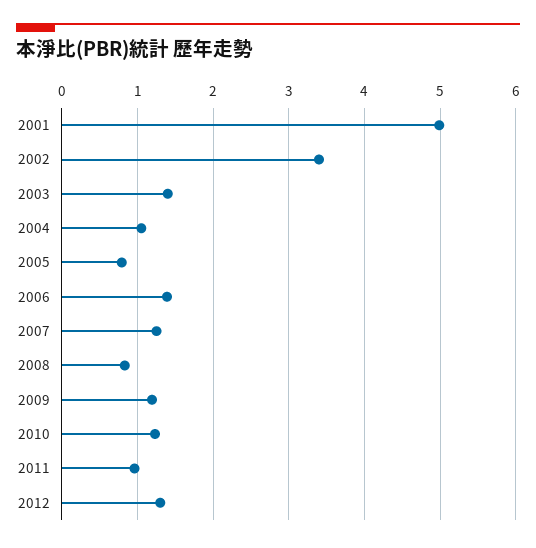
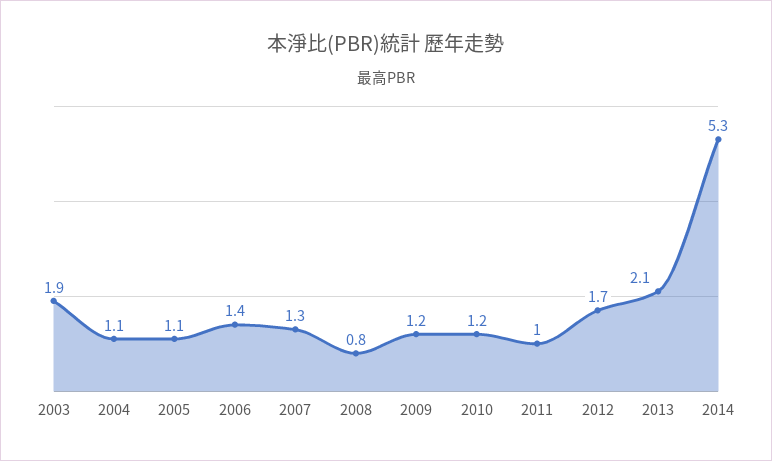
2001: 5 -> none
2002: 3.4 -> none
2003: 1.4 -> 1.9
2005: 0.8 -> 1.1
2012: 1.3 -> 1.7
2013: none -> 2.1
2014: none -> 5.3

